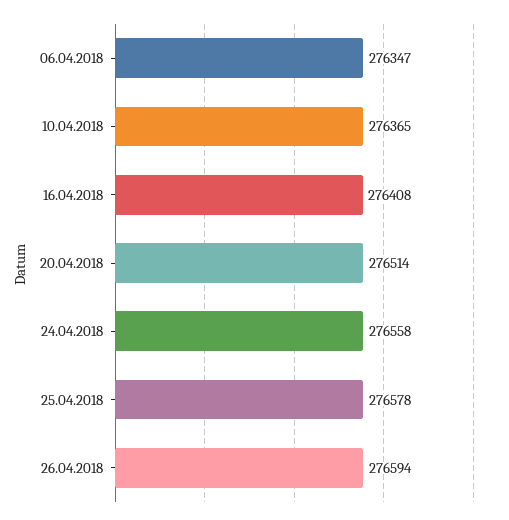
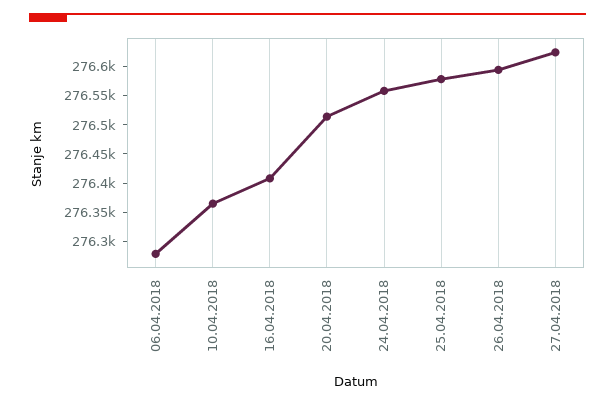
06.04.2018: 276347 -> 276275
27.04.2018: none -> 276625

